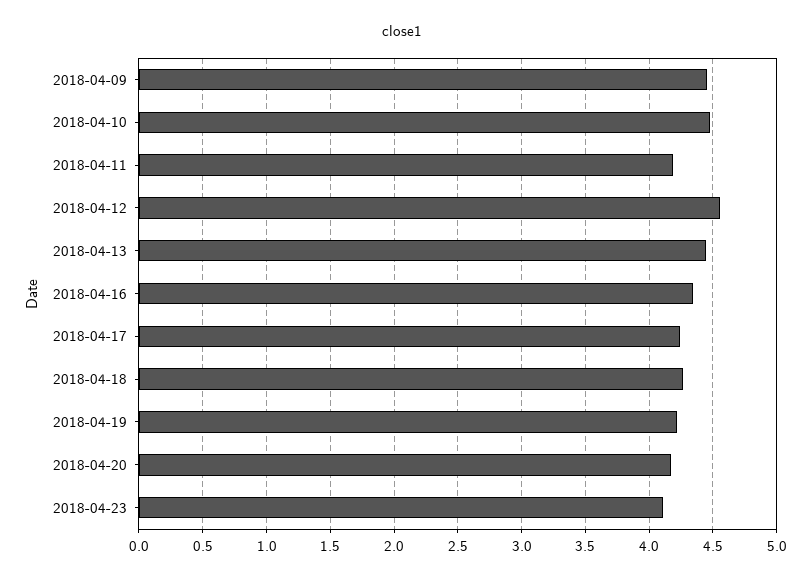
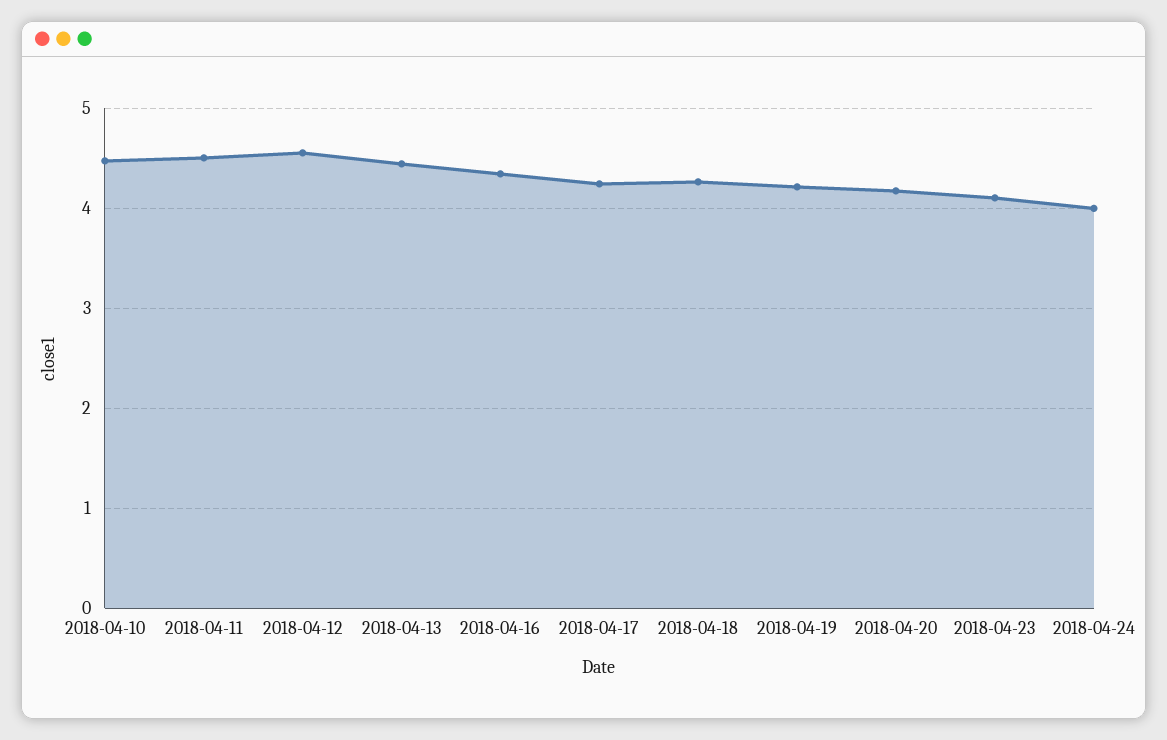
2018-04-09: 4.45 -> none
2018-04-11: 4.2 -> 4.5
2018-04-24: none -> 4

